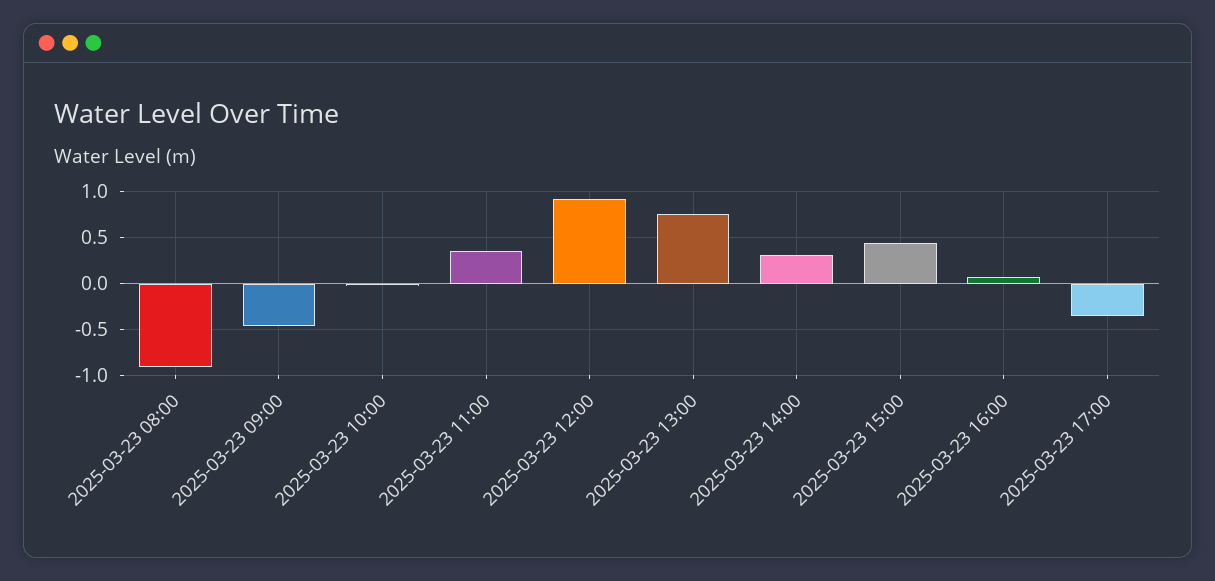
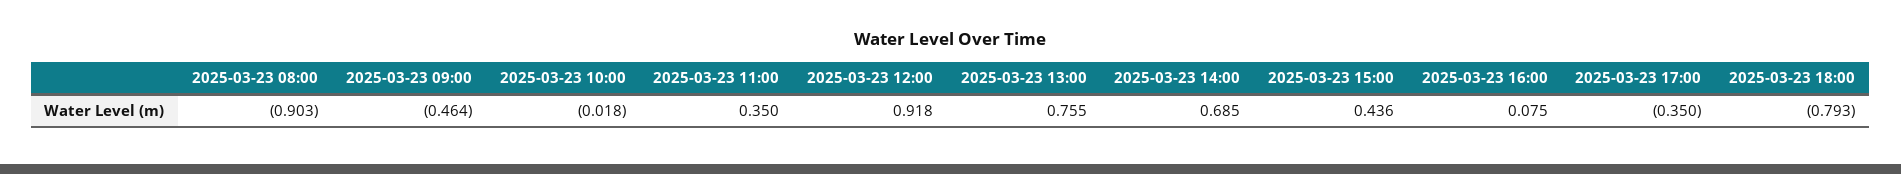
2025-03-23 14:00: 0.3 -> 0.685
2025-03-23 18:00: none -> -0.793

